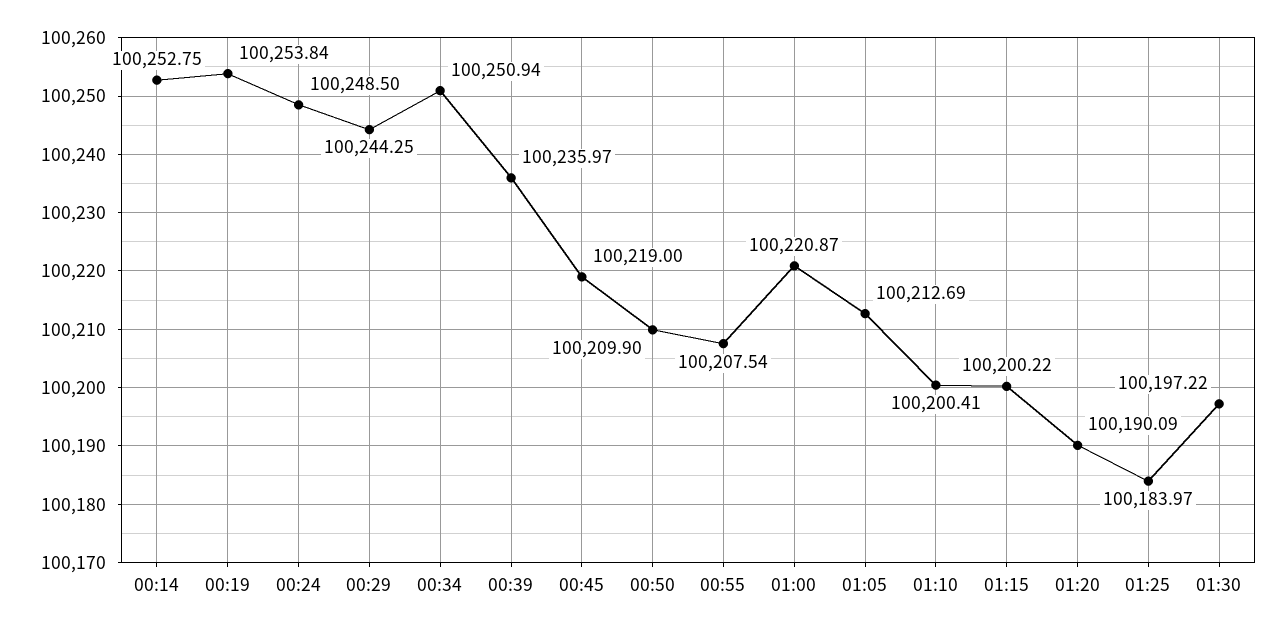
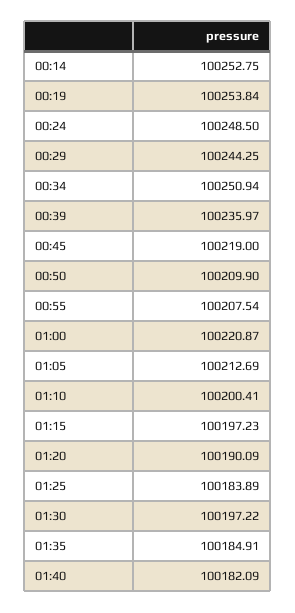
01:15: 100200.22 -> 100197.23
01:25: 100183.97 -> 100183.89
01:35: none -> 100184.91
01:40: none -> 100182.09

